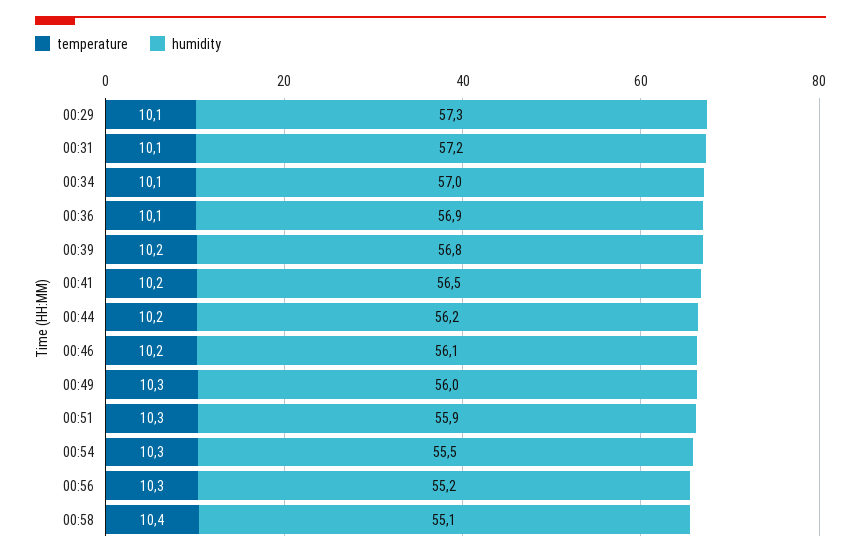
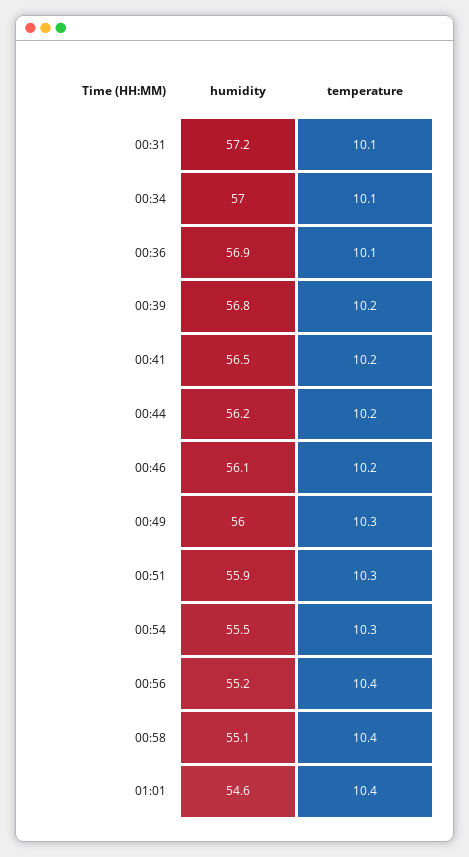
temperature, 00:29: 10.1 -> none
humidity, 00:29: 57.3 -> none
temperature, 00:56: 10.3 -> 10.4
humidity, 01:01: none -> 54.6
temperature, 01:01: none -> 10.4

